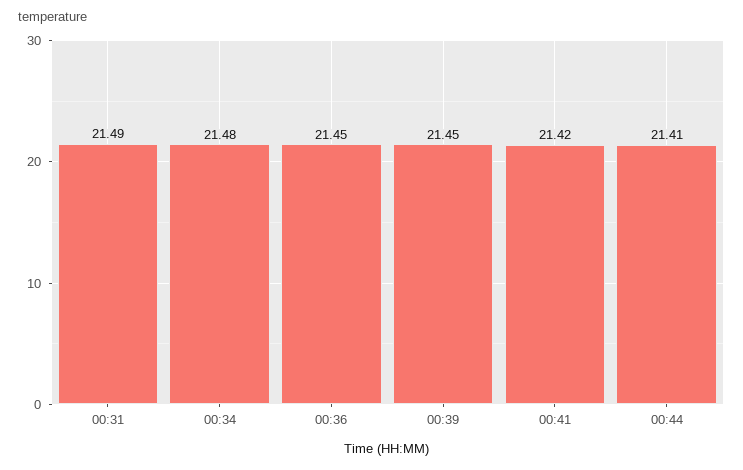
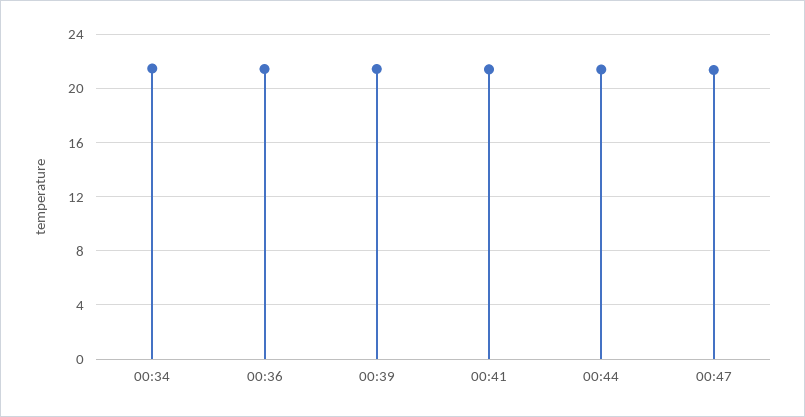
00:31: 21.49 -> none
00:47: none -> 21.5

